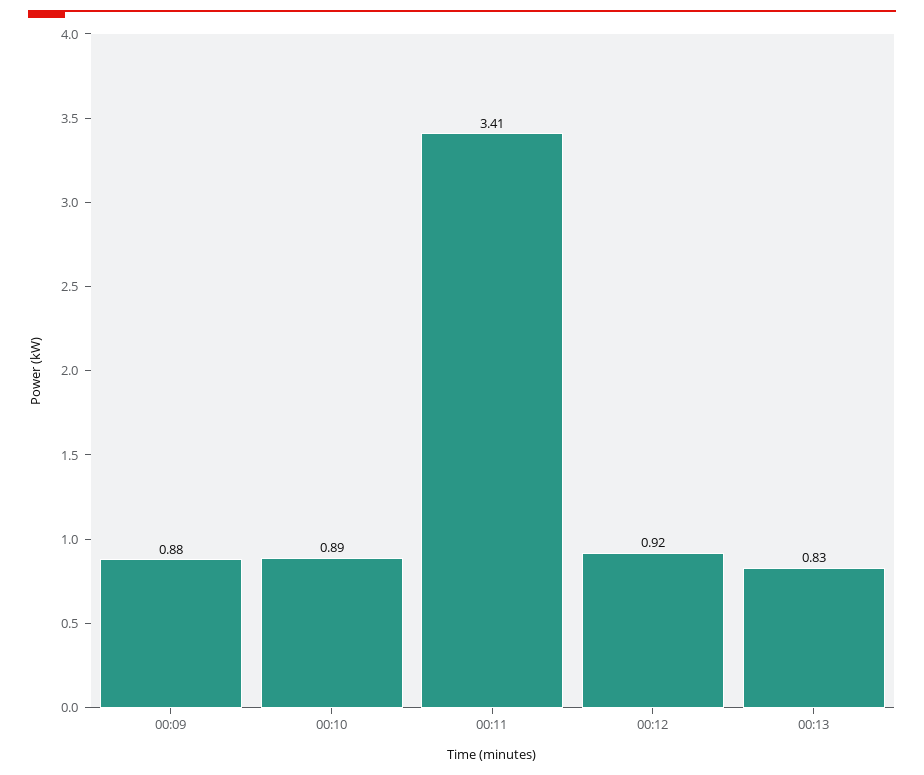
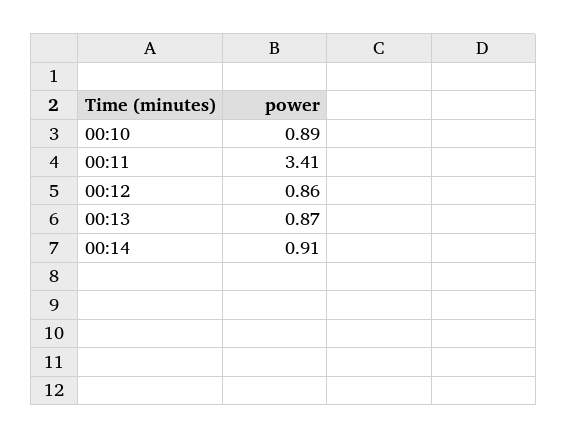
00:09: 0.88 -> none
00:12: 0.92 -> 0.86
00:13: 0.83 -> 0.87
00:14: none -> 0.91

